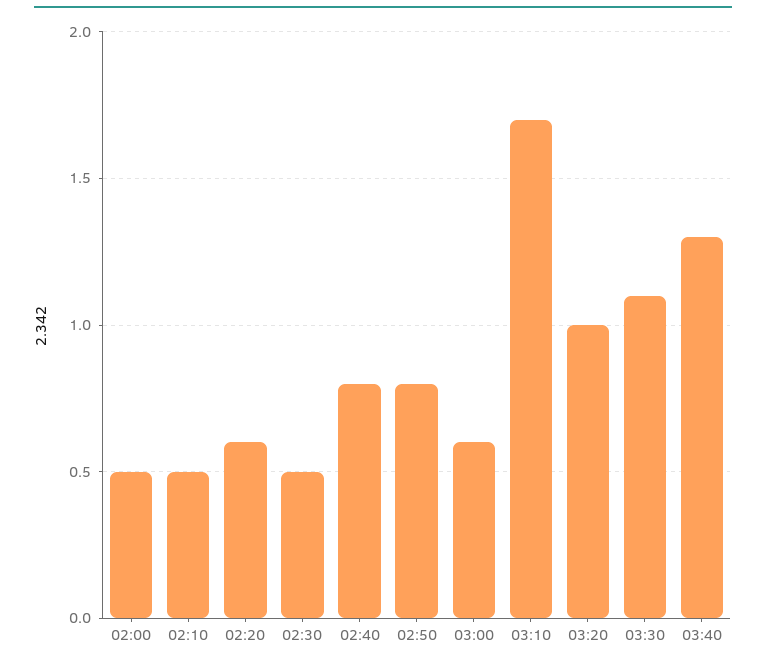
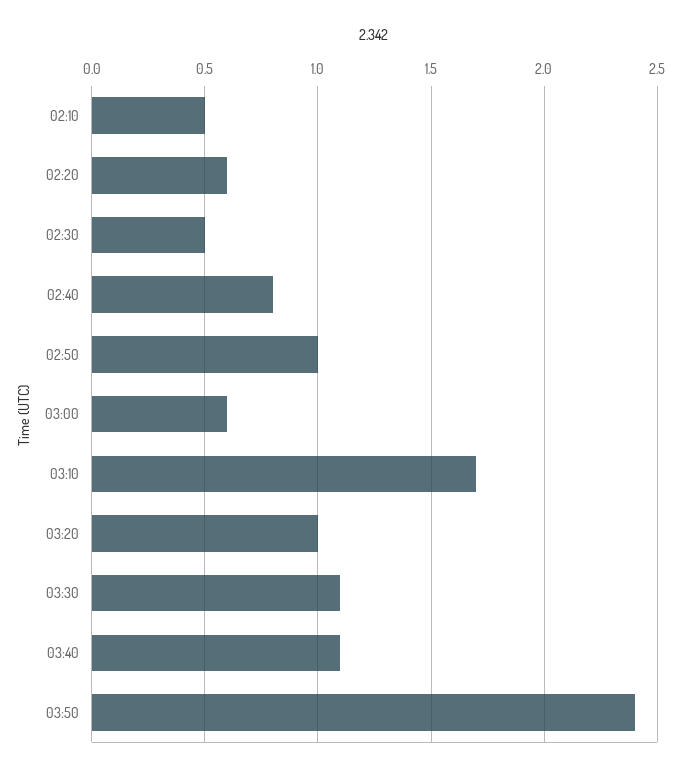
02:00: 0.5 -> none
02:50: 0.8 -> 1
03:40: 1.3 -> 1.1
03:50: none -> 2.4

